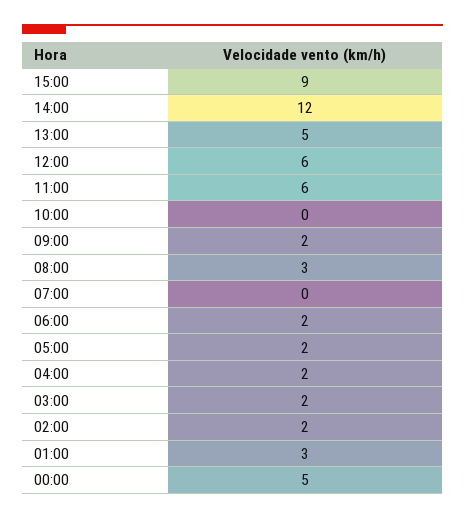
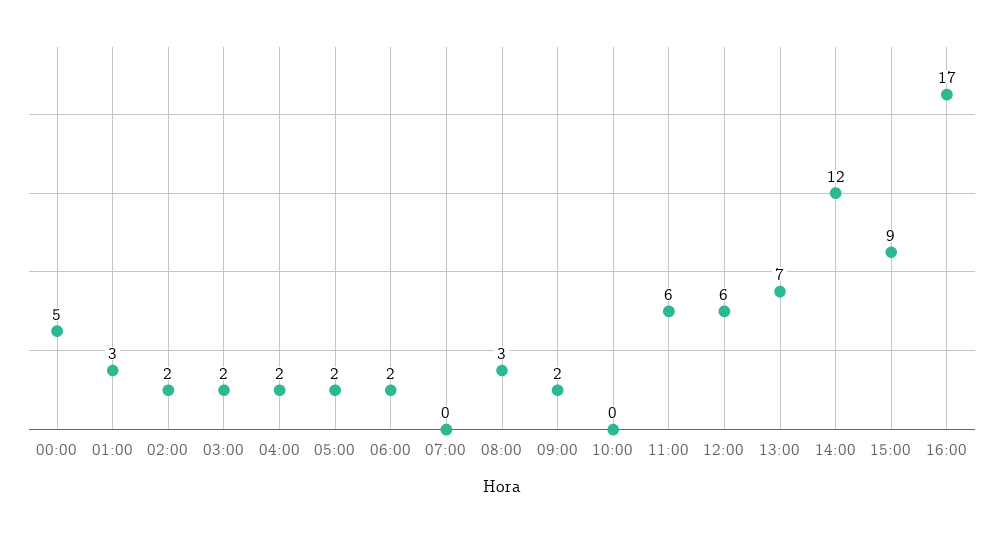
13:00: 5 -> 7
16:00: none -> 17

